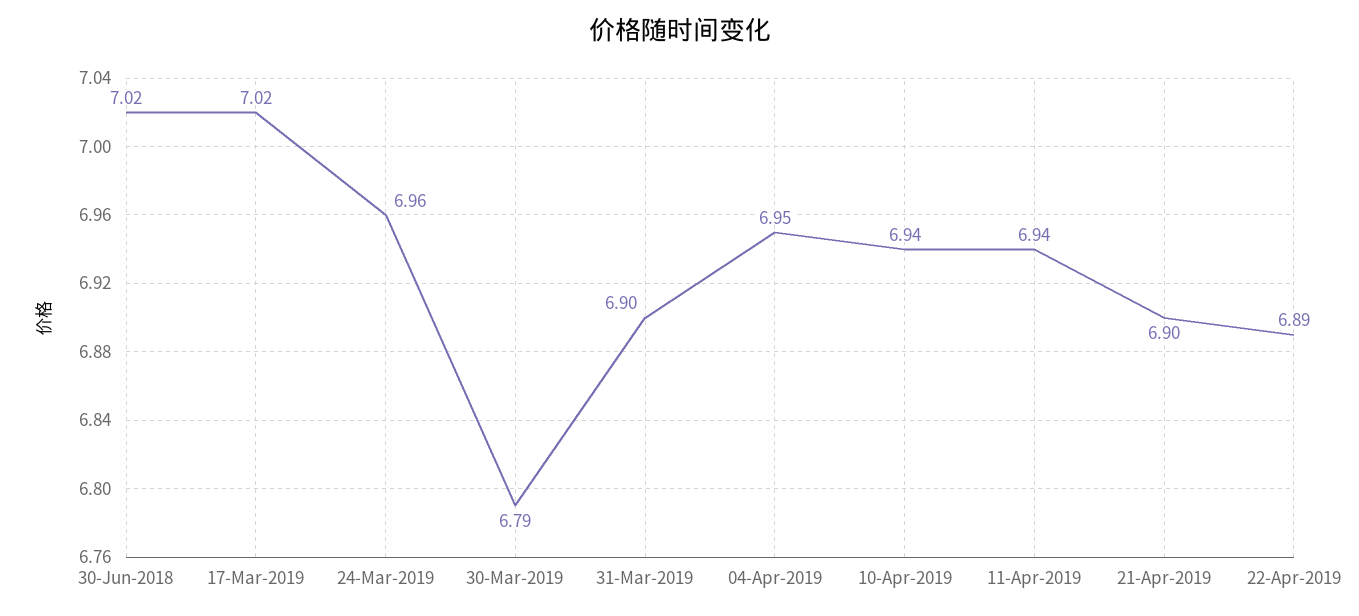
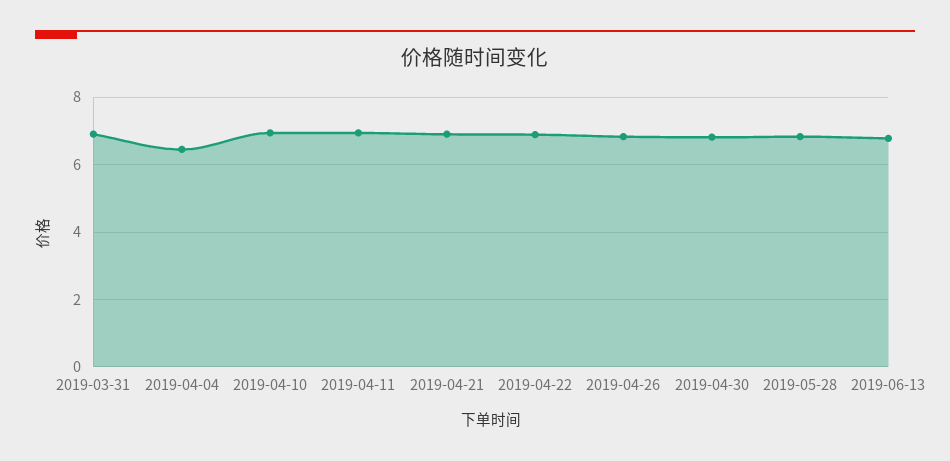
30-Jun-2018: 7.02 -> none
17-Mar-2019: 7.02 -> none
24-Mar-2019: 6.96 -> none
30-Mar-2019: 6.79 -> none
04-Apr-2019: 6.95 -> 6.4
2019-04-26: none -> 6.8
2019-04-30: none -> 6.8
2019-05-28: none -> 6.8
2019-06-13: none -> 6.8

